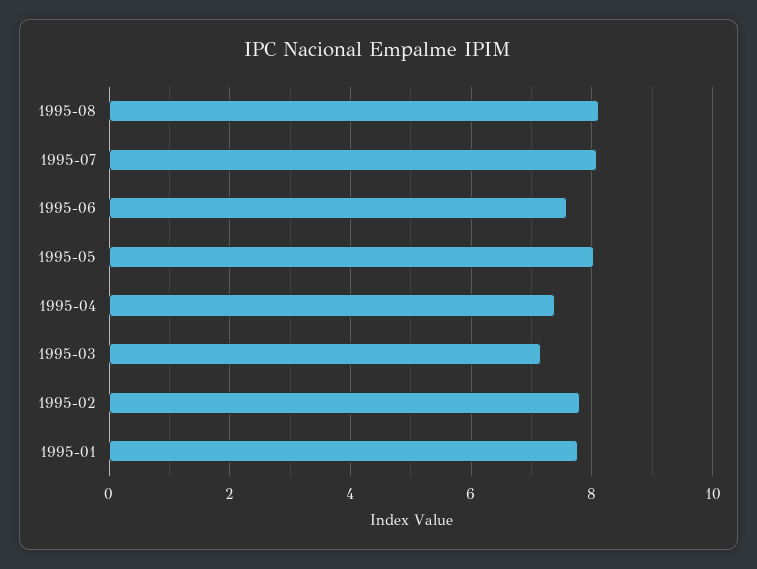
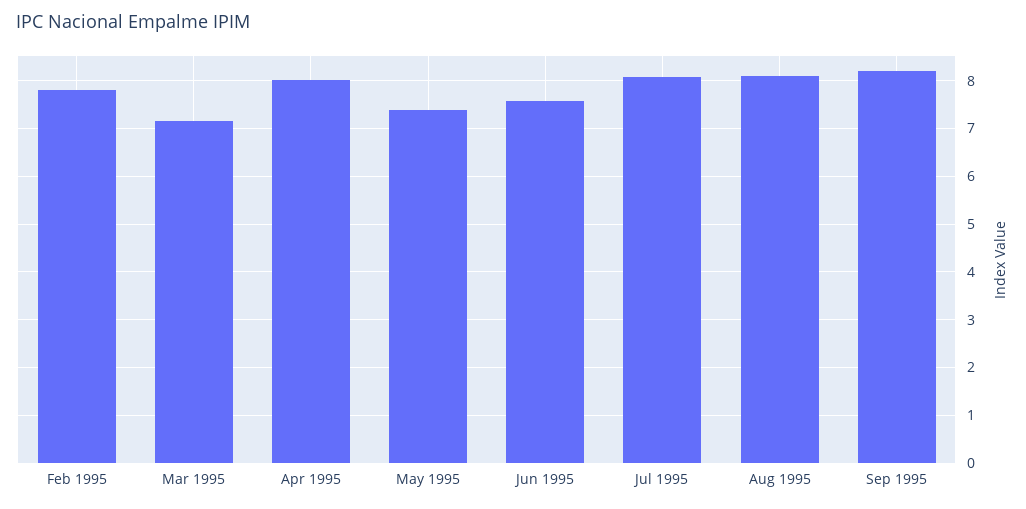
1995-05: 8 -> 7.4
1995-04: 7.4 -> 8
1995-01: 7.8 -> none
Sep 1995: none -> 8.2

